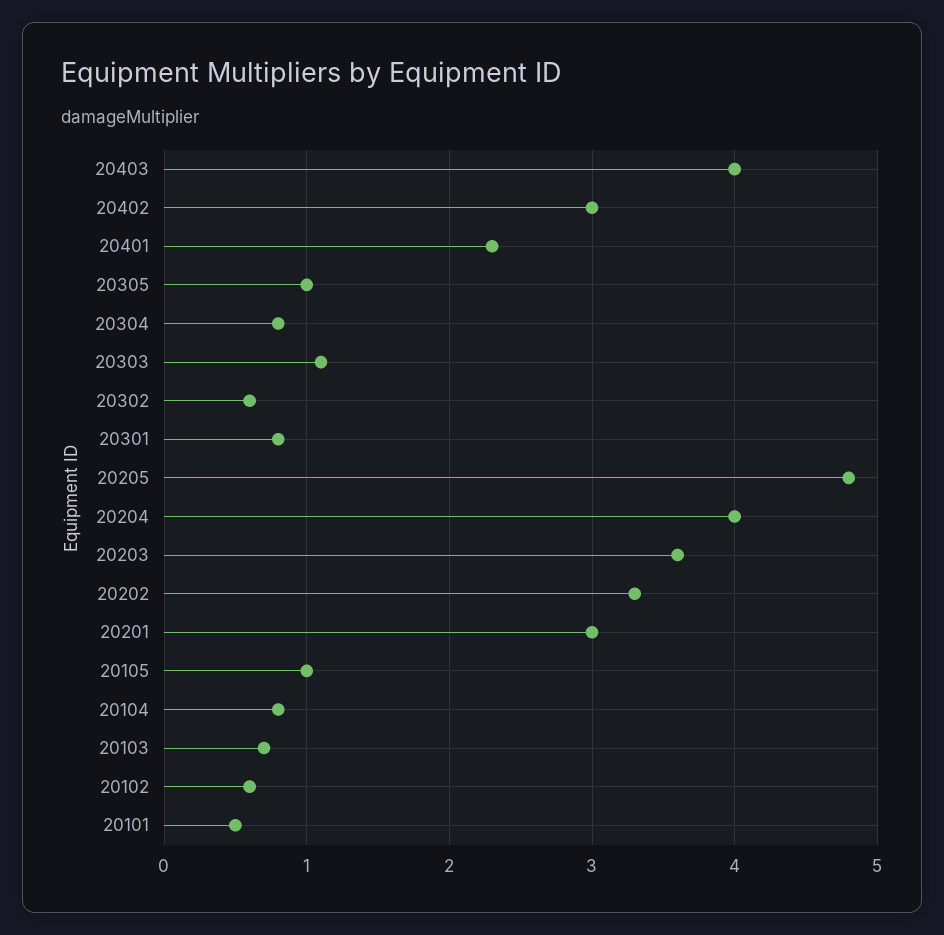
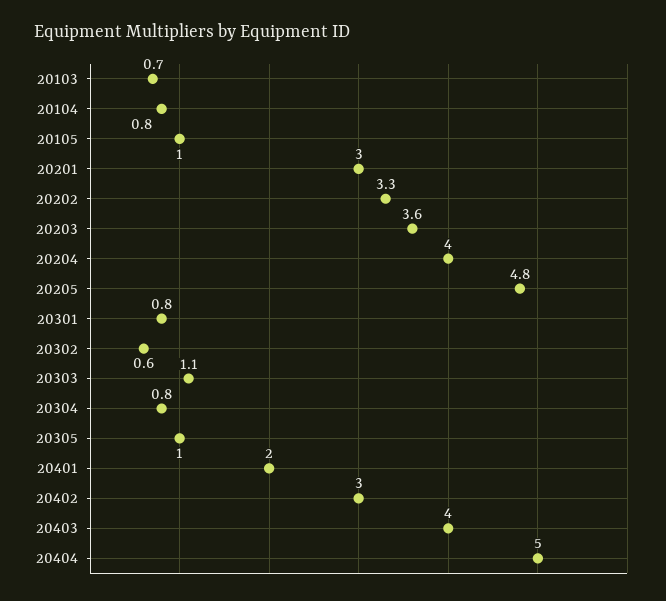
20401: 2.3 -> 2
20102: 0.6 -> none
20101: 0.5 -> none
20404: none -> 5

